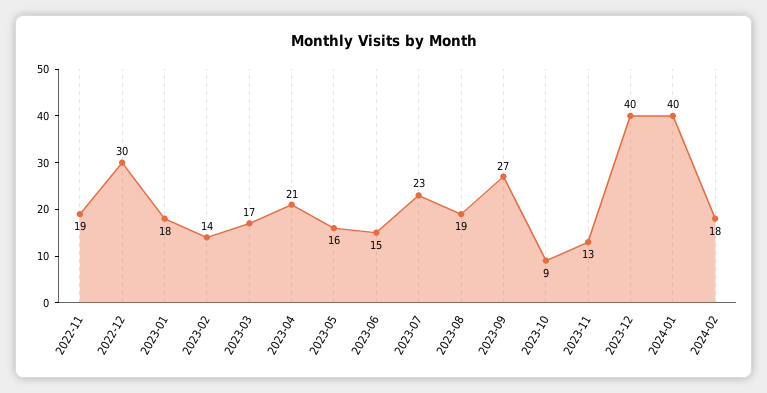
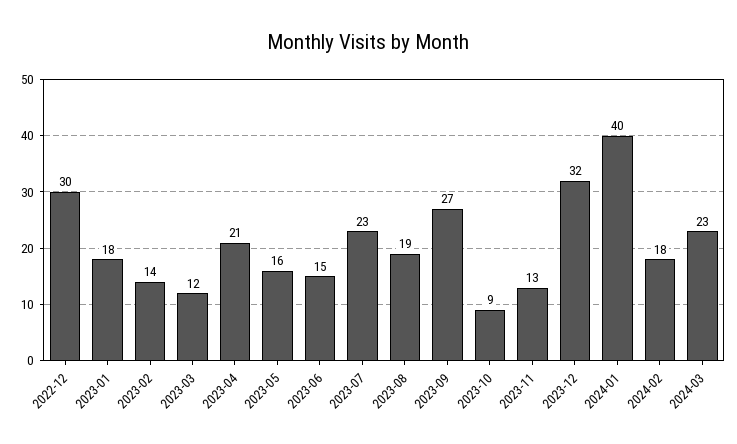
2022-11: 19 -> none
2023-03: 17 -> 12
2023-12: 40 -> 32
2024-03: none -> 23

